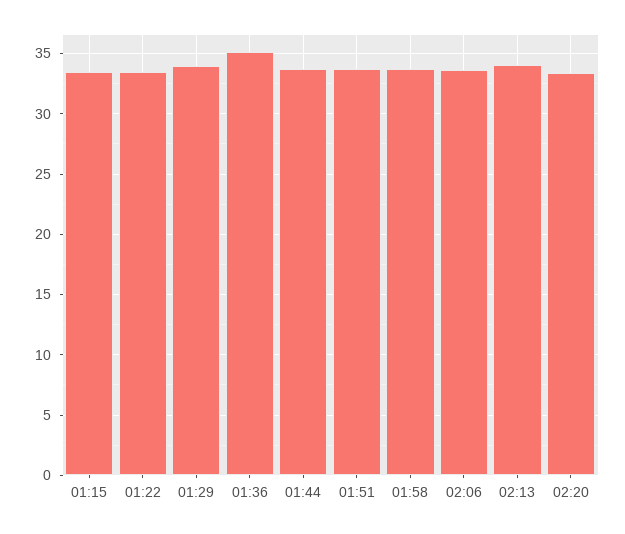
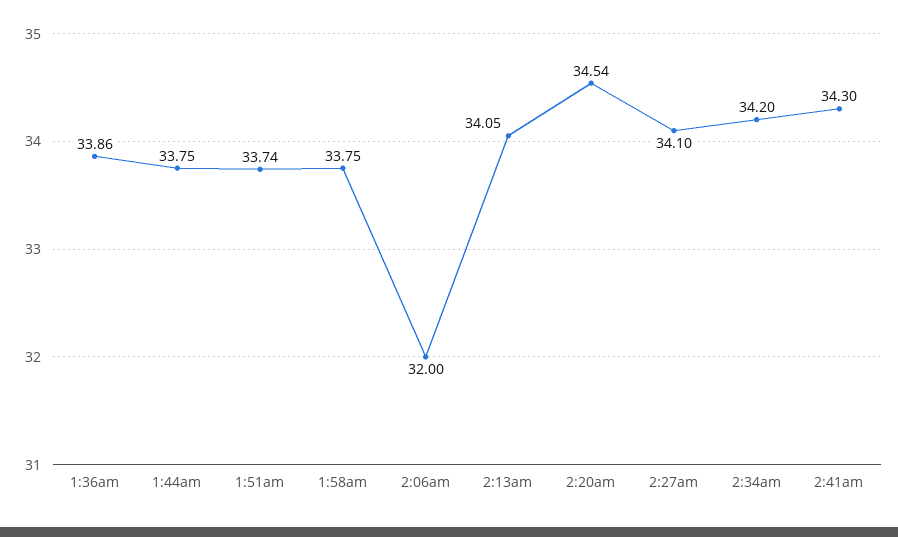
01:15: 33.5 -> none
01:22: 33.5 -> none
01:29: 34 -> none
01:36: 35 -> 33.86
02:06: 33.5 -> 32
02:20: 33.5 -> 34.54
2:27am: none -> 34.1
2:34am: none -> 34.2
2:41am: none -> 34.3

